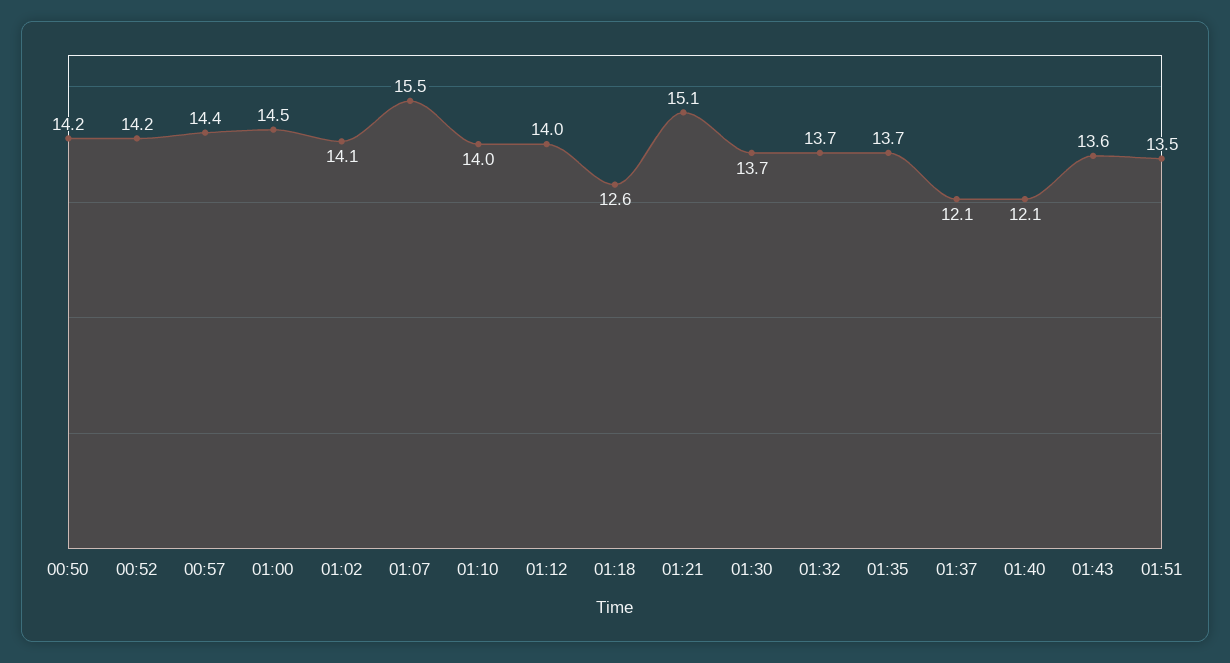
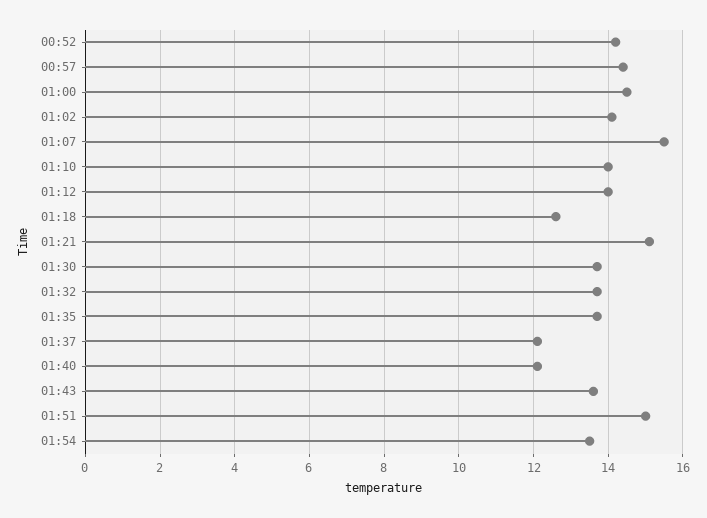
00:50: 14.2 -> none
01:51: 13.5 -> 15
01:54: none -> 13.5

